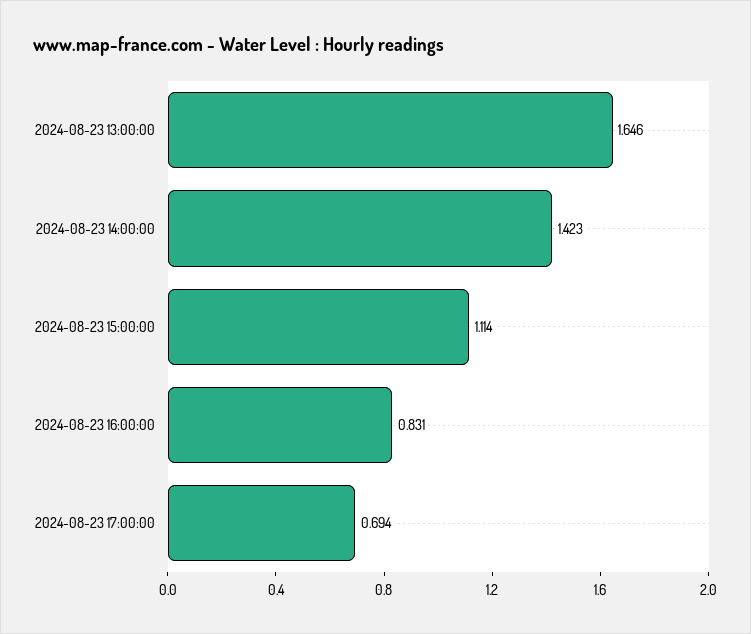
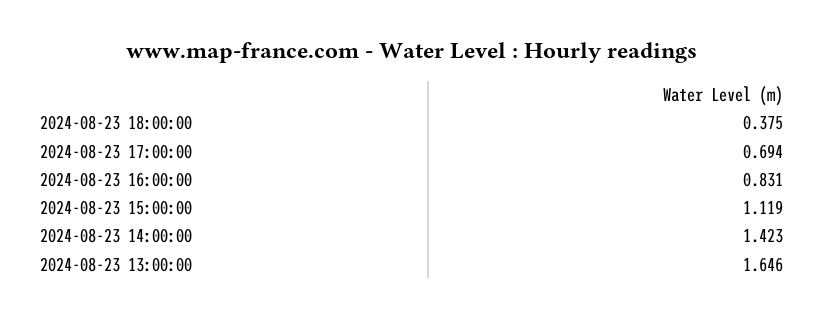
2024-08-23 15:00:00: 1.114 -> 1.119
2024-08-23 18:00:00: none -> 0.375

